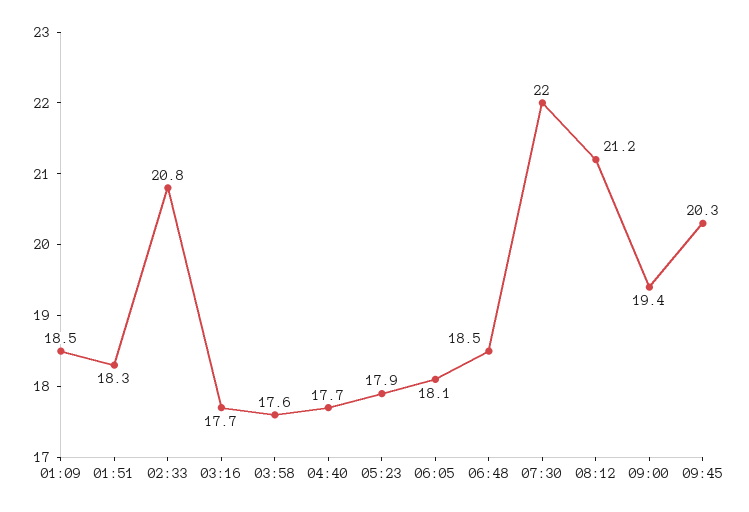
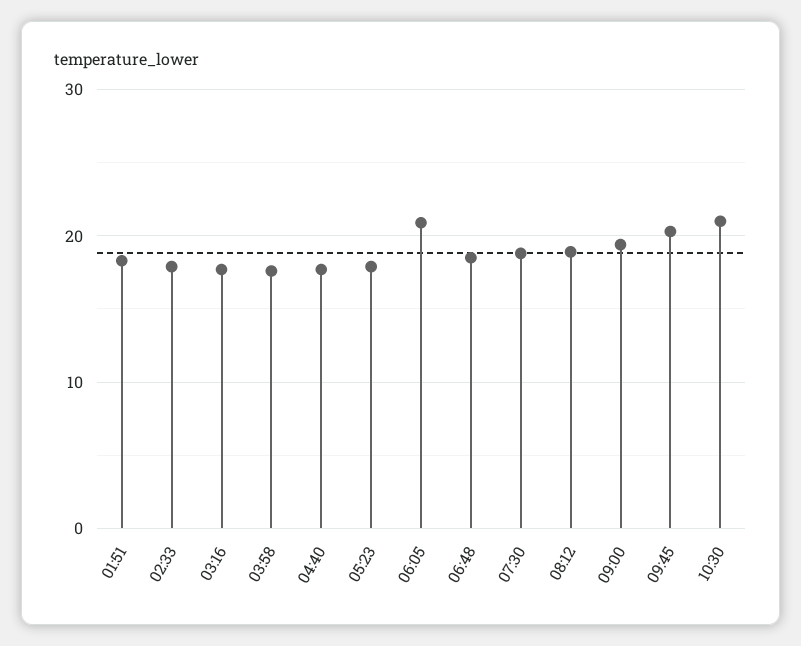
01:09: 18.5 -> none
02:33: 20.8 -> 18
06:05: 18.1 -> 21
07:30: 22 -> 19
08:12: 21.2 -> 19
10:30: none -> 21

